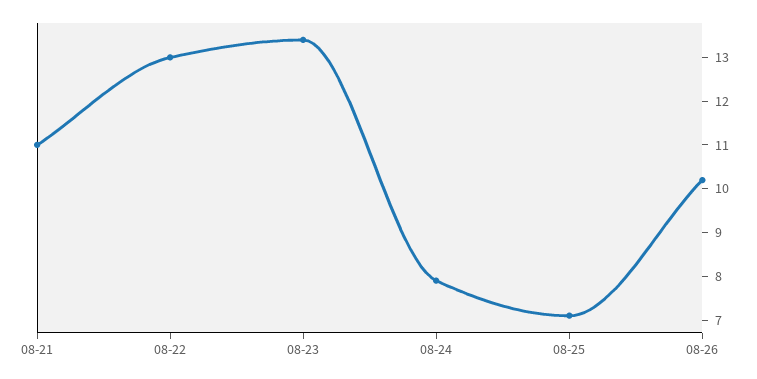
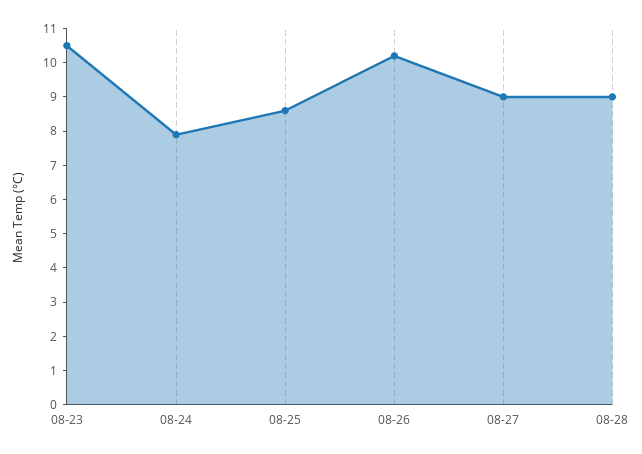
08-21: 11 -> none
08-22: 13 -> none
08-23: 13.5 -> 10.5
08-25: 7 -> 8.5
08-27: none -> 9
08-28: none -> 9

